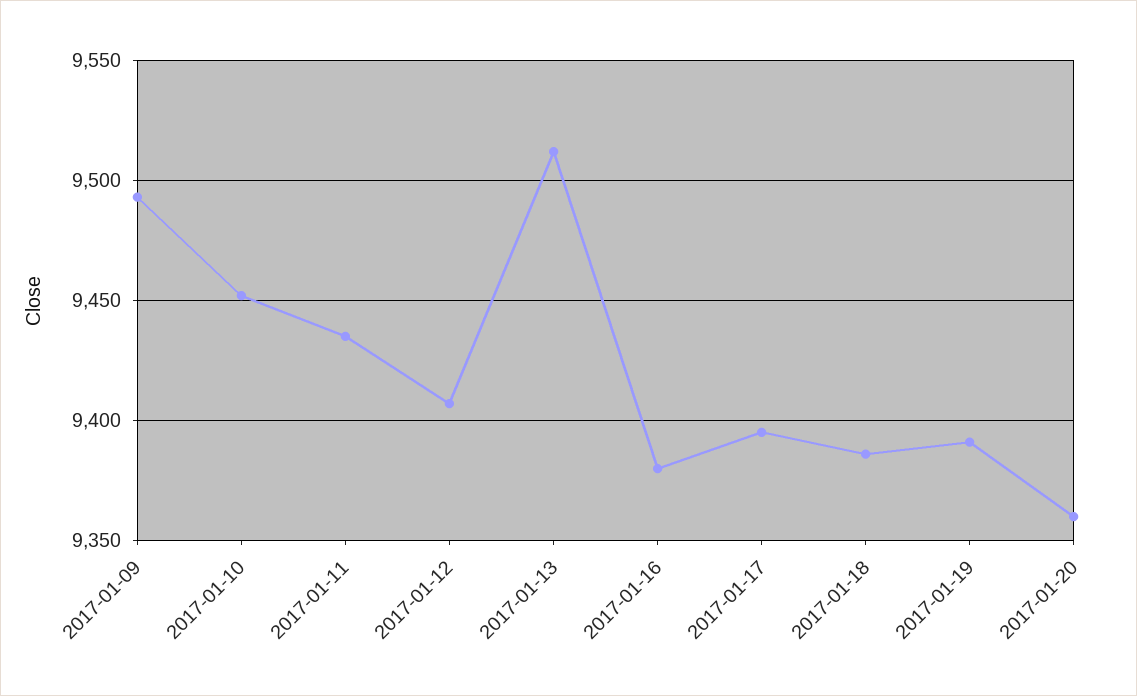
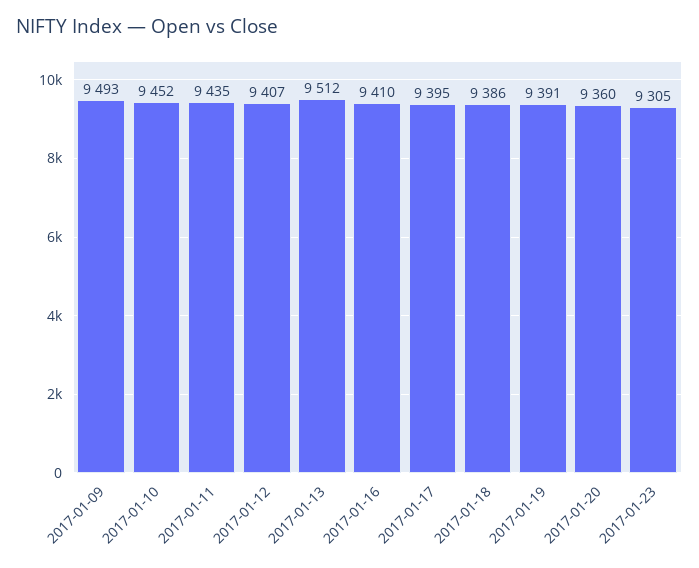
2017-01-16: 9380 -> 9410
2017-01-23: none -> 9305

